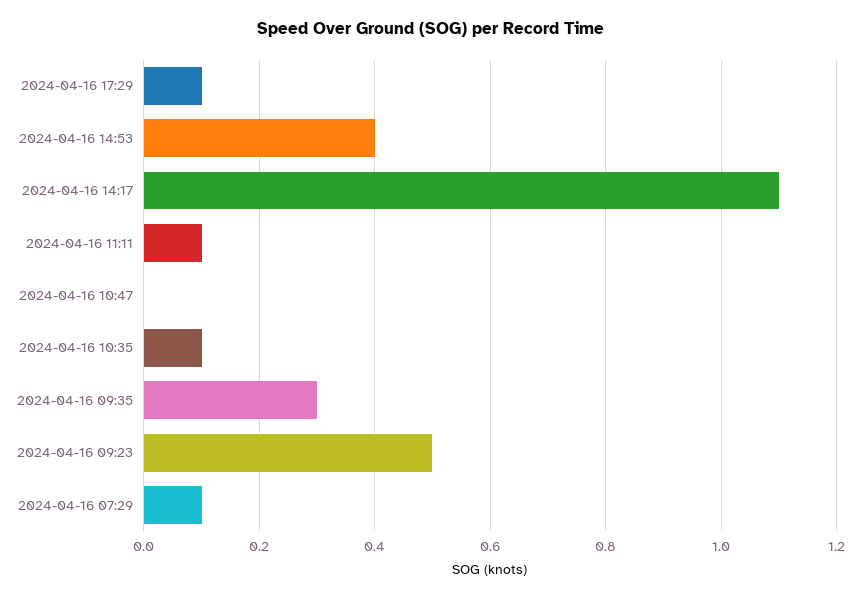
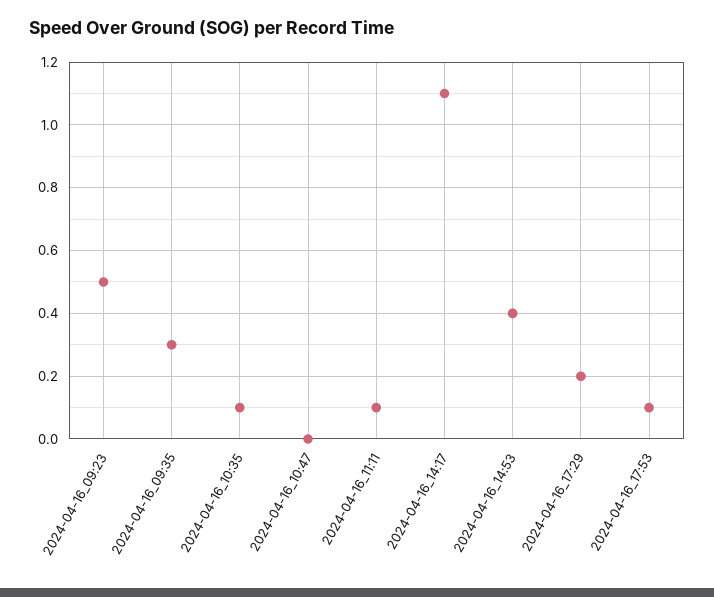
2024-04-16 17:29: 0.1 -> 0.2
2024-04-16 07:29: 0.1 -> none
2024-04-16_17:53: none -> 0.1

